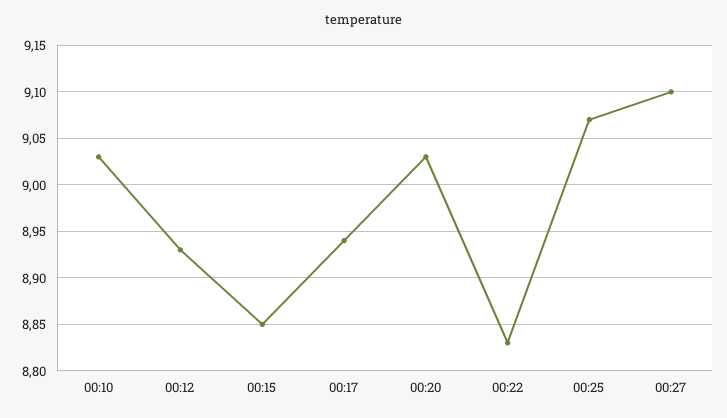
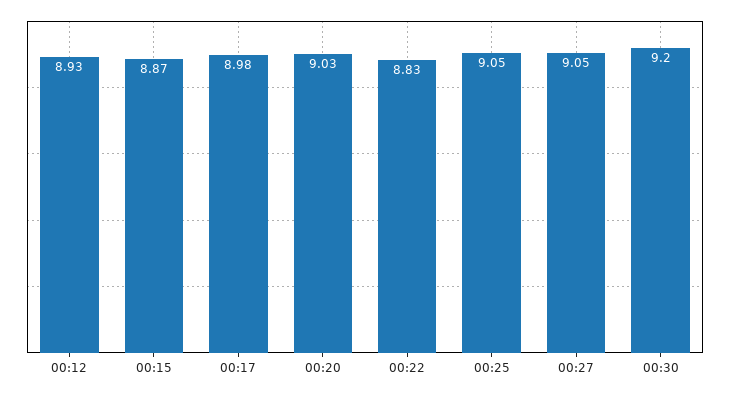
00:10: 9.03 -> none
00:15: 8.85 -> 8.87
00:17: 8.94 -> 8.98
00:25: 9.07 -> 9.05
00:27: 9.1 -> 9.05
00:30: none -> 9.2

